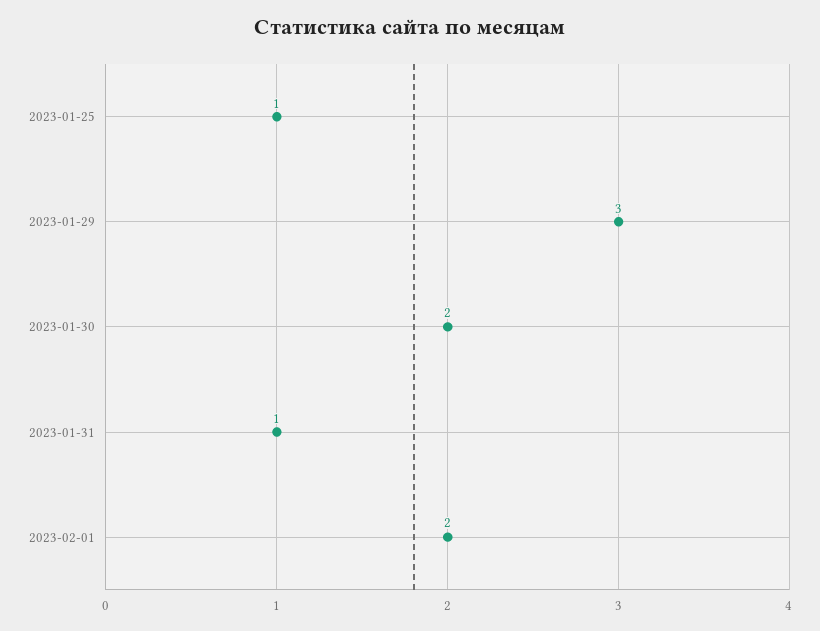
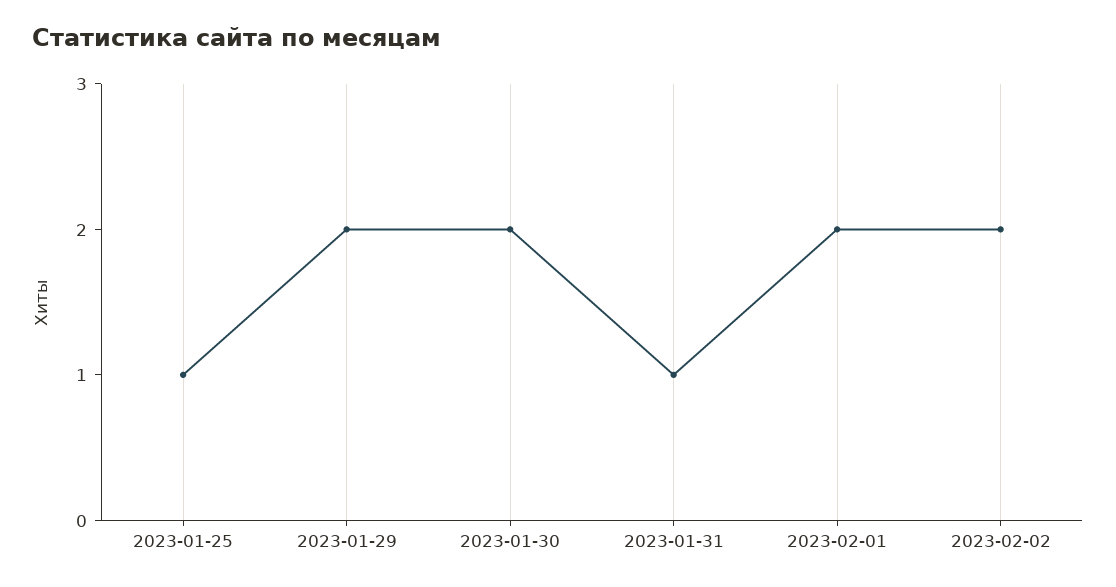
2023-01-29: 3 -> 2
2023-02-02: none -> 2

